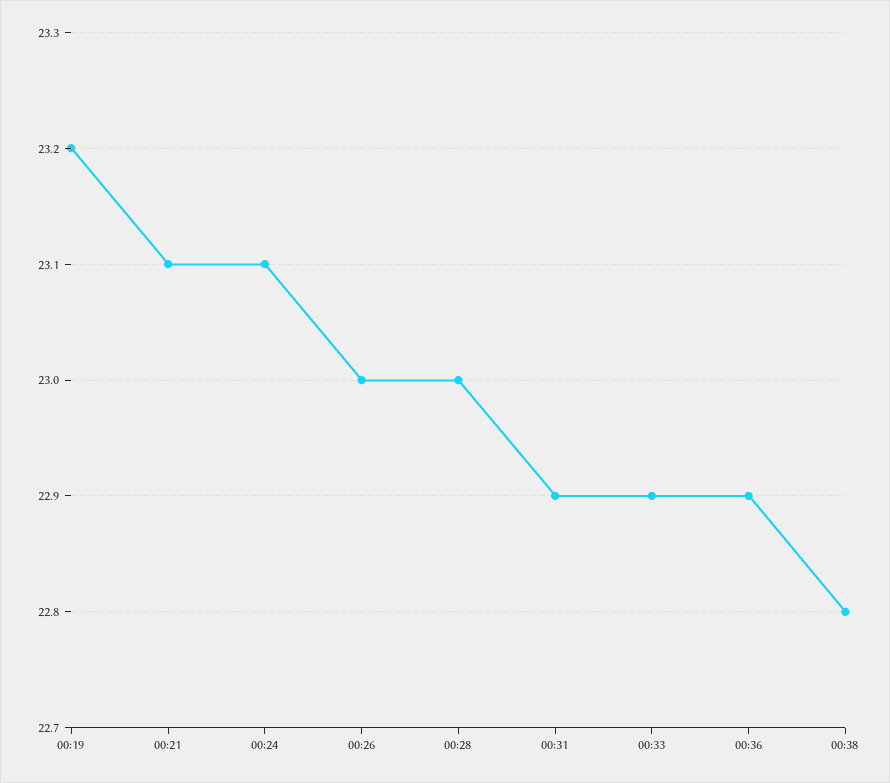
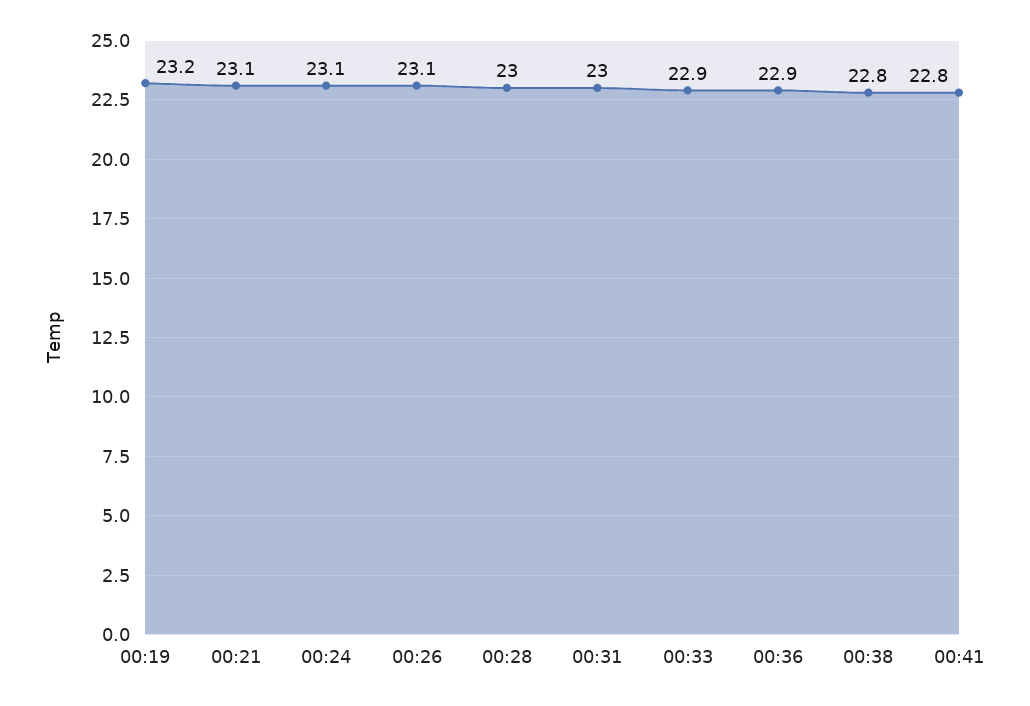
00:26: 23 -> 23.1
00:31: 22.9 -> 23
00:41: none -> 22.8

